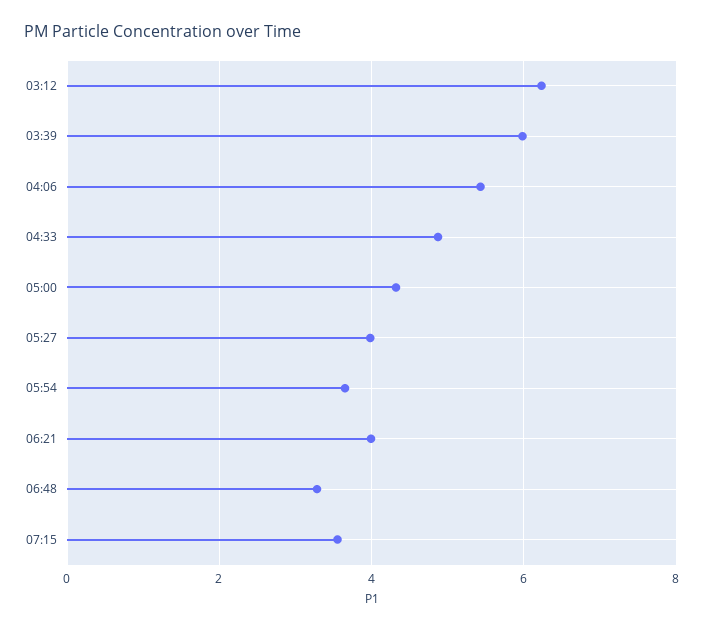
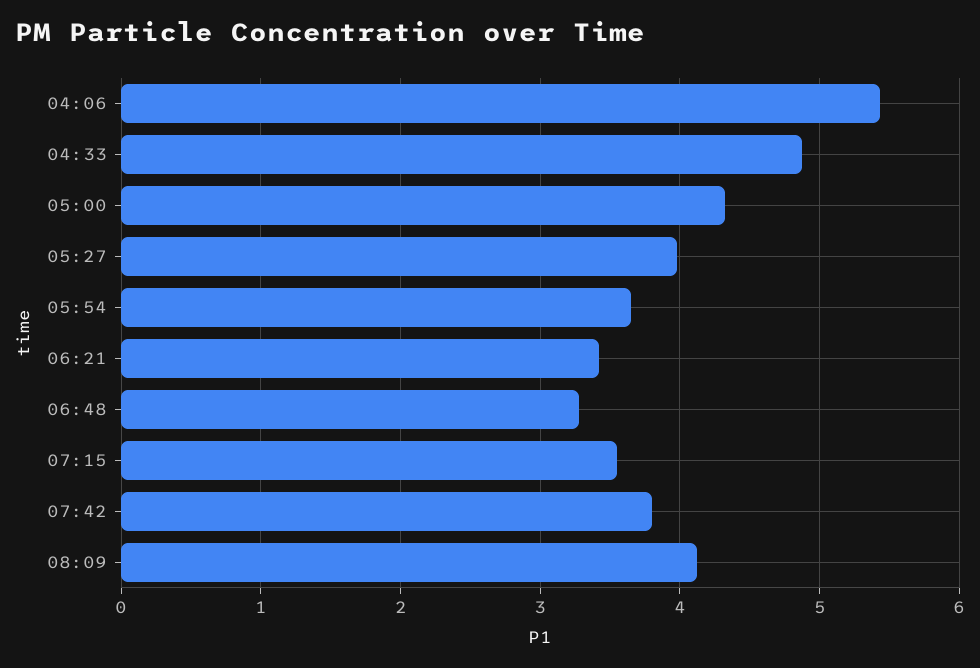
03:12: 6.2 -> none
03:39: 6 -> none
06:21: 4 -> 3.4
07:42: none -> 3.8
08:09: none -> 4.1

